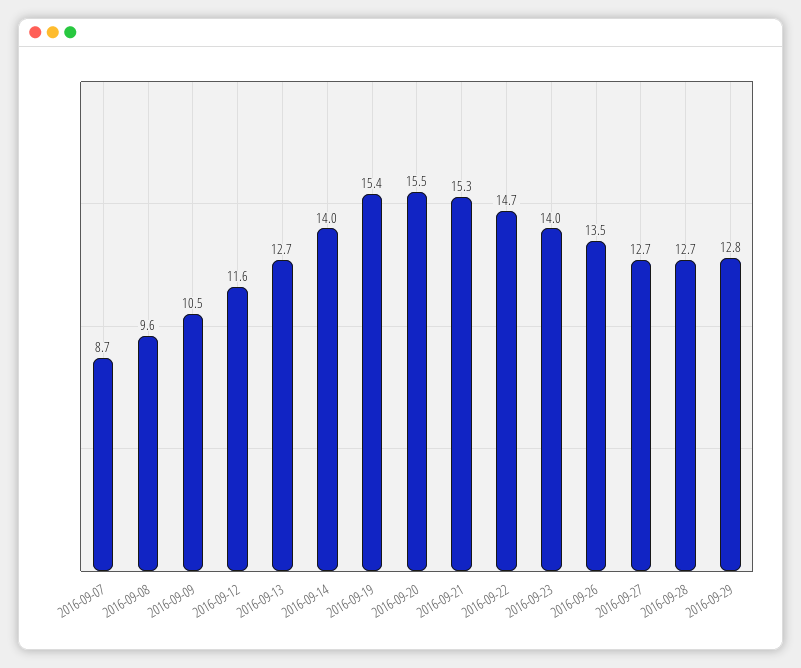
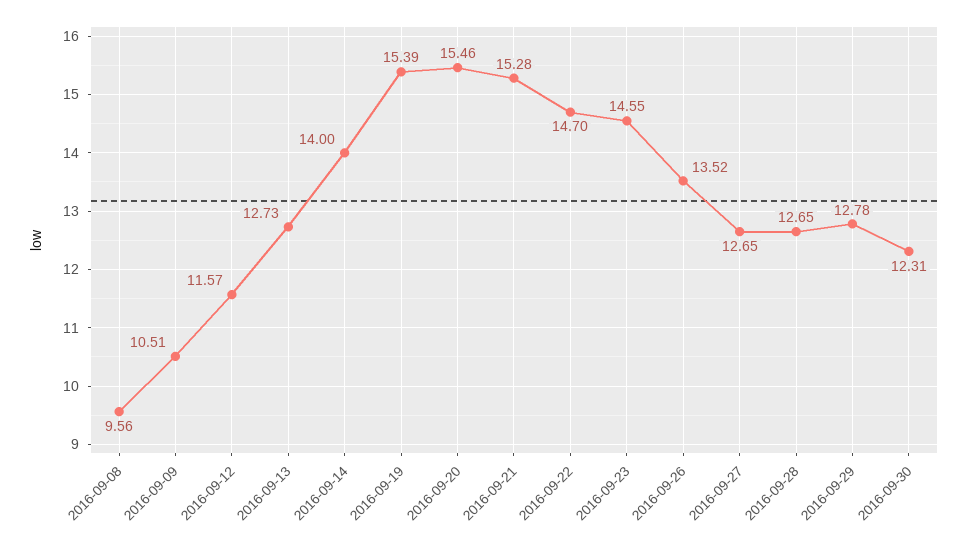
2016-09-07: 8.7 -> none
2016-09-23: 14 -> 14.55
2016-09-30: none -> 12.31

